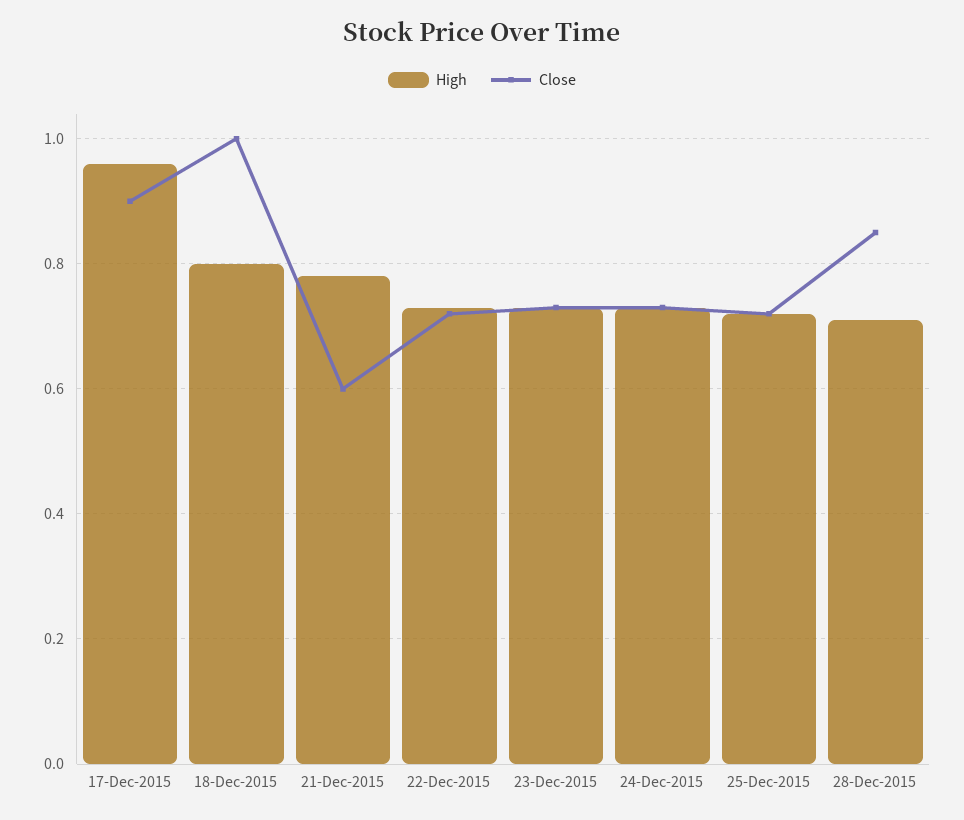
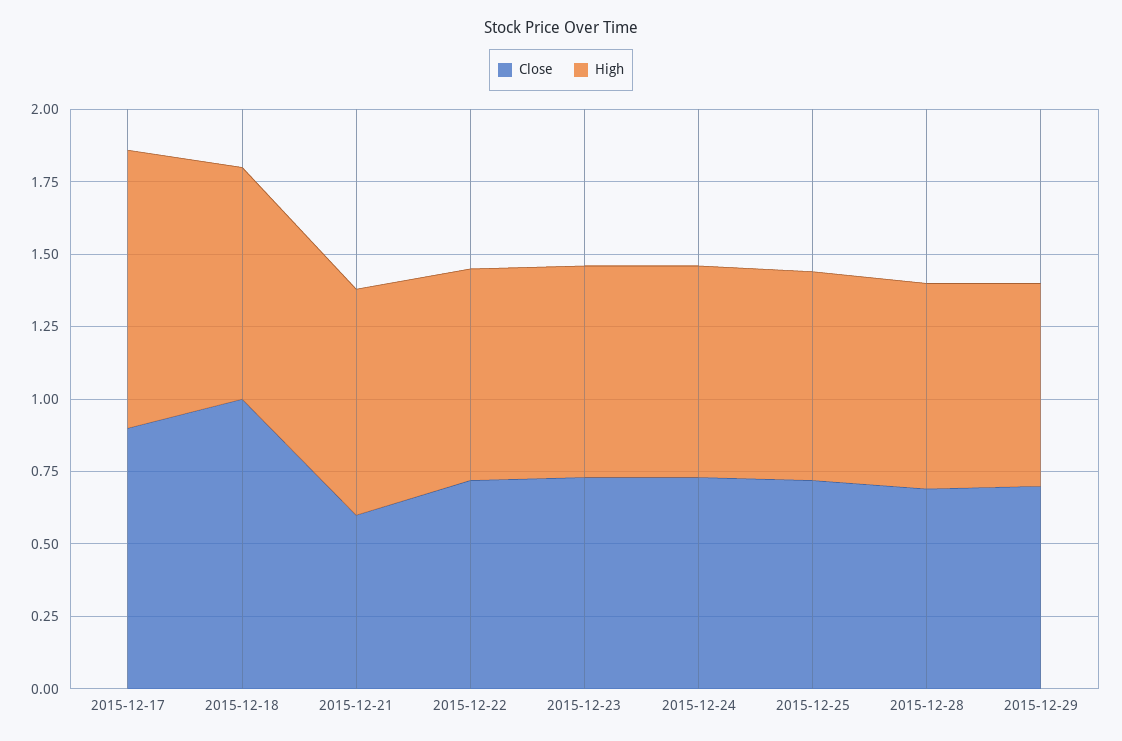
Close, 28-Dec-2015: 0.85 -> 0.7
Close, 2015-12-29: none -> 0.7
High, 2015-12-29: none -> 0.7

